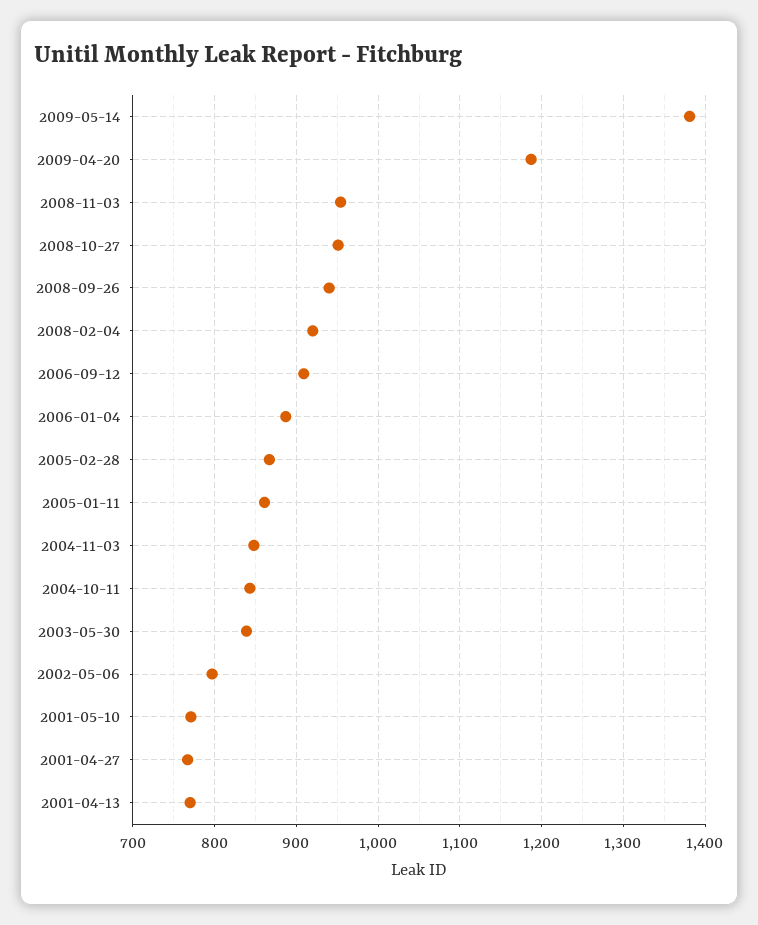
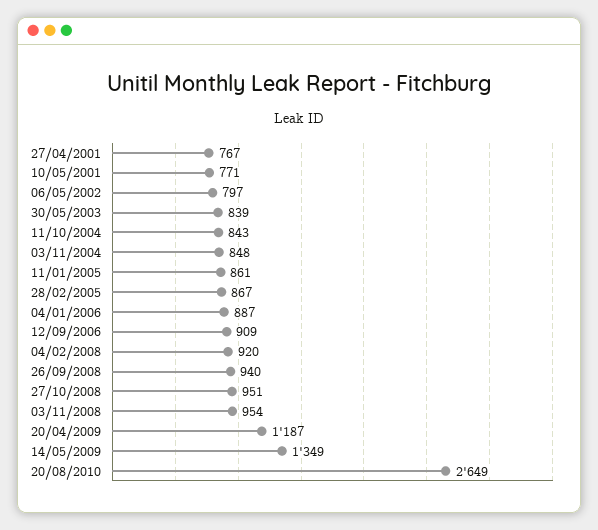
2009-05-14: 1380 -> 1349
2001-04-13: 770 -> none
20/08/2010: none -> 2649

